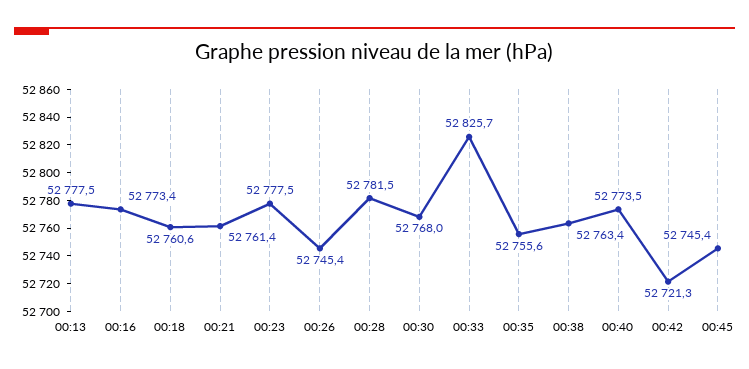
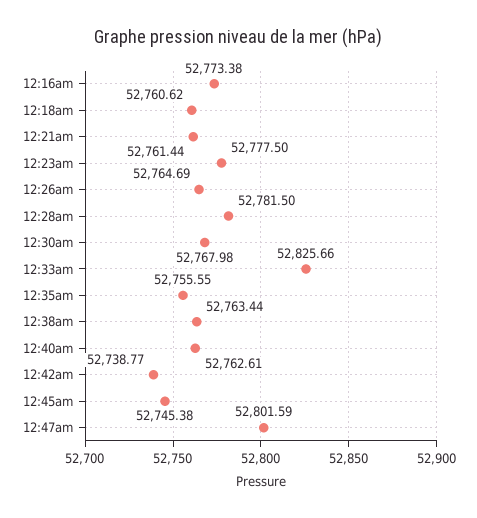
00:13: 52777.5 -> none
00:26: 52745.4 -> 52764.69
00:40: 52773.5 -> 52762.61
00:42: 52721.3 -> 52738.77
12:47am: none -> 52801.59

